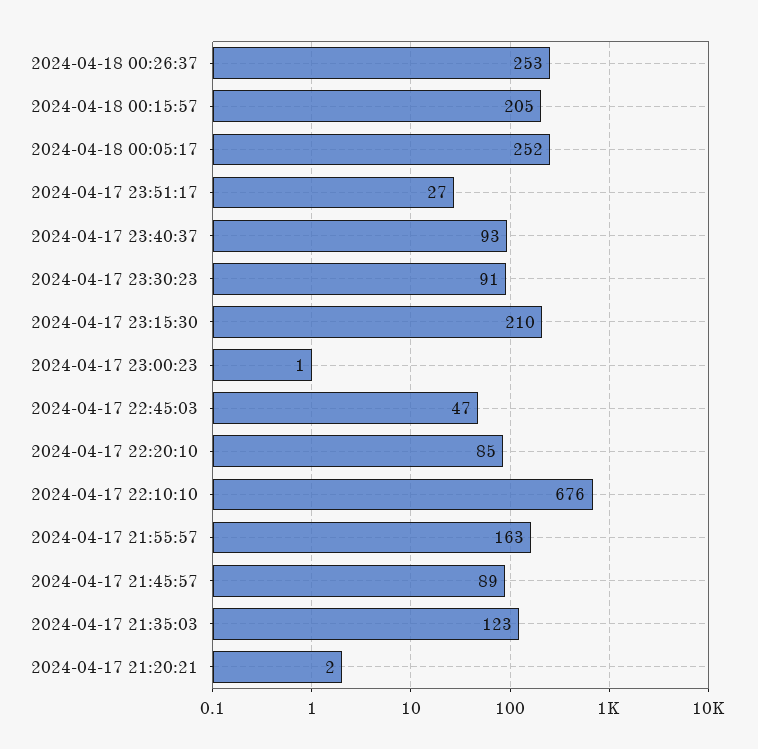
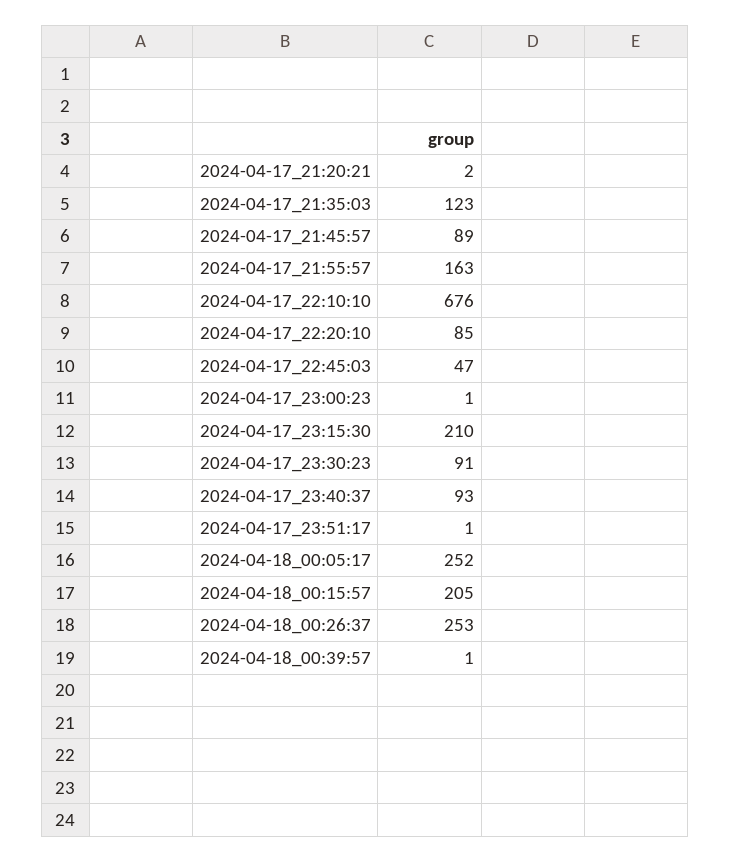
2024-04-17 23:51:17: 27 -> 1
2024-04-18_00:39:57: none -> 1

